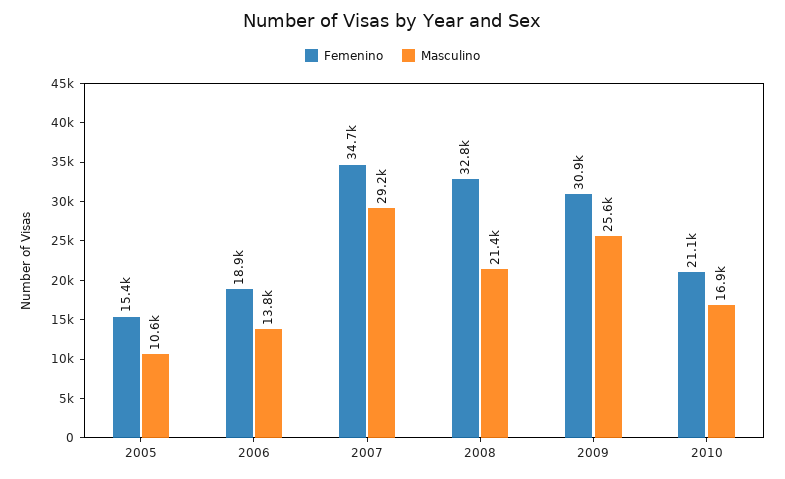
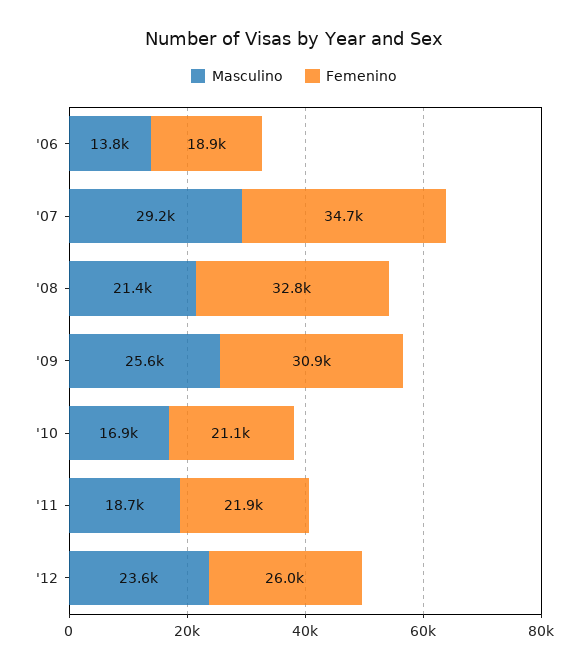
Femenino, 2005: 15400 -> none
Masculino, 2005: 10600 -> none
Masculino, '11: none -> 18700
Femenino, '11: none -> 21900
Masculino, '12: none -> 23600
Femenino, '12: none -> 26000

